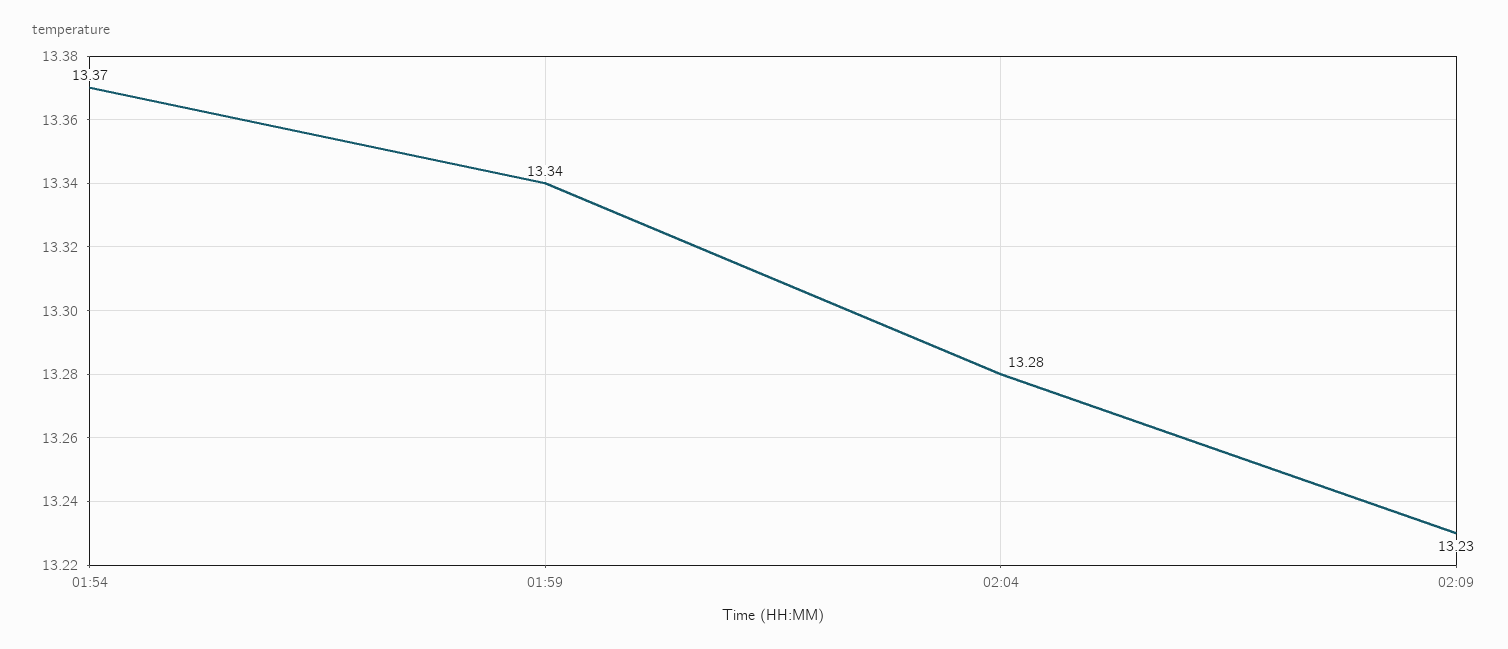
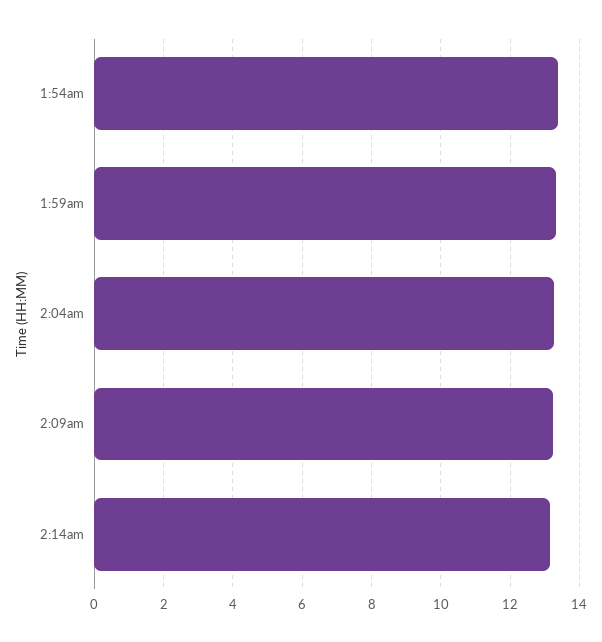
2:14am: none -> 13.2

